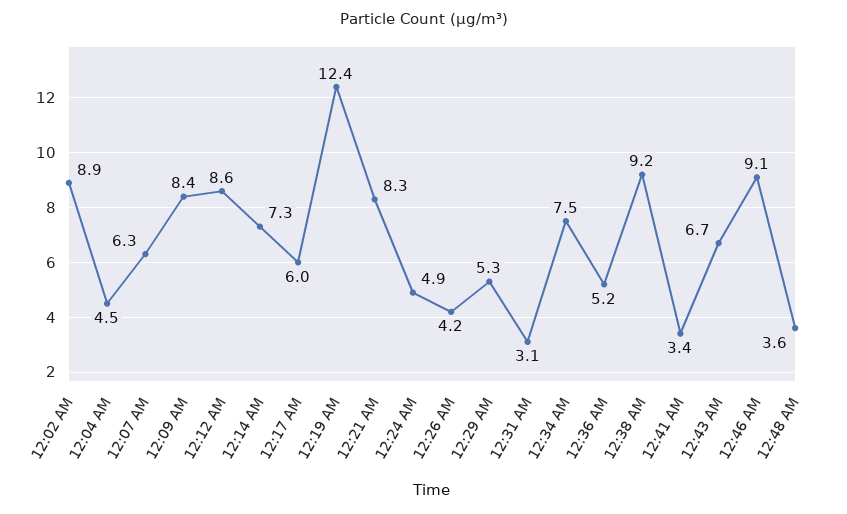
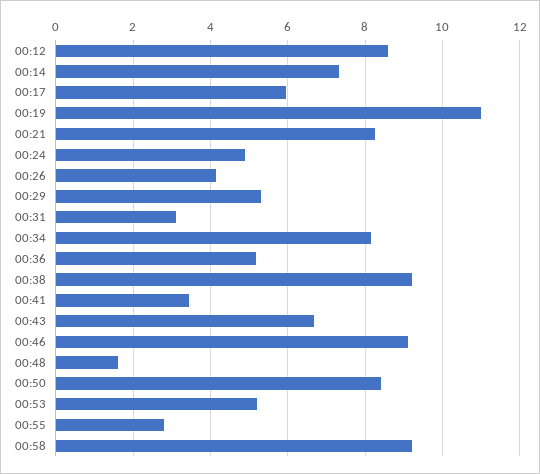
12:02 AM: 8.9 -> none
12:04 AM: 4.5 -> none
12:07 AM: 6.3 -> none
12:09 AM: 8.4 -> none
12:19 AM: 12.4 -> 11
12:34 AM: 7.5 -> 8.2
12:48 AM: 3.6 -> 1.6
00:50: none -> 8.4
00:53: none -> 5.2
00:55: none -> 2.8
00:58: none -> 9.2

